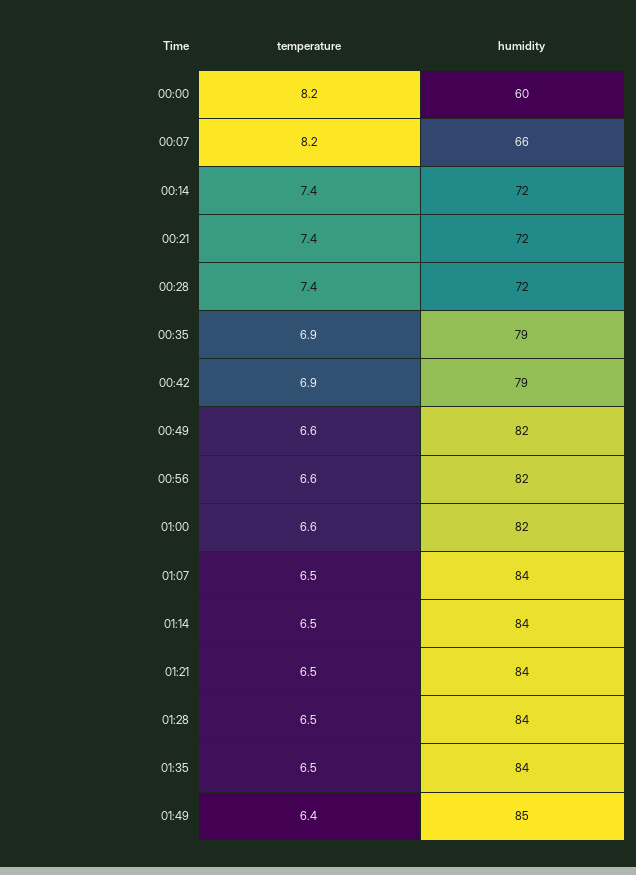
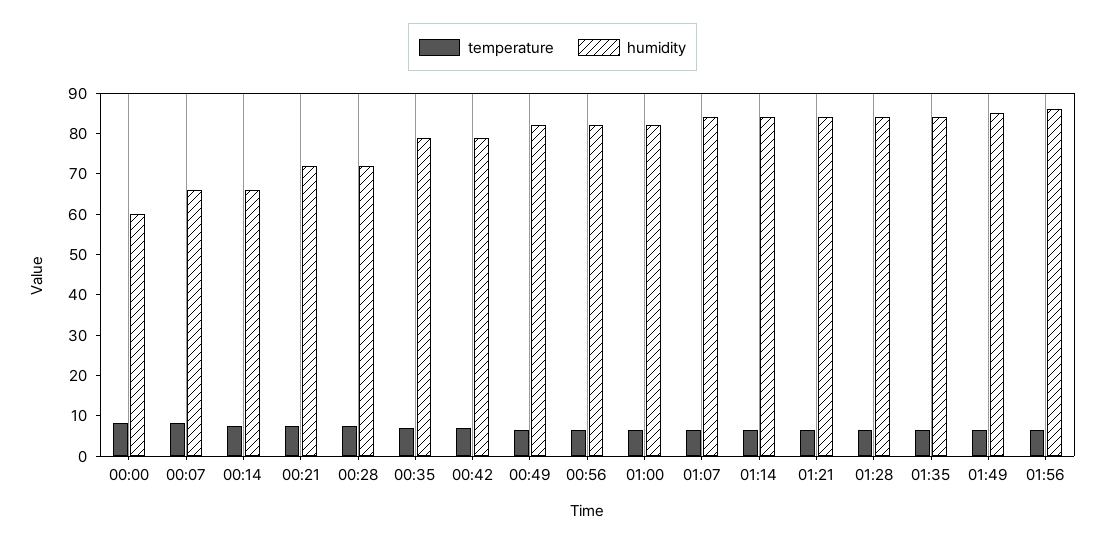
humidity, 00:14: 72 -> 66
temperature, 01:56: none -> 6
humidity, 01:56: none -> 86

